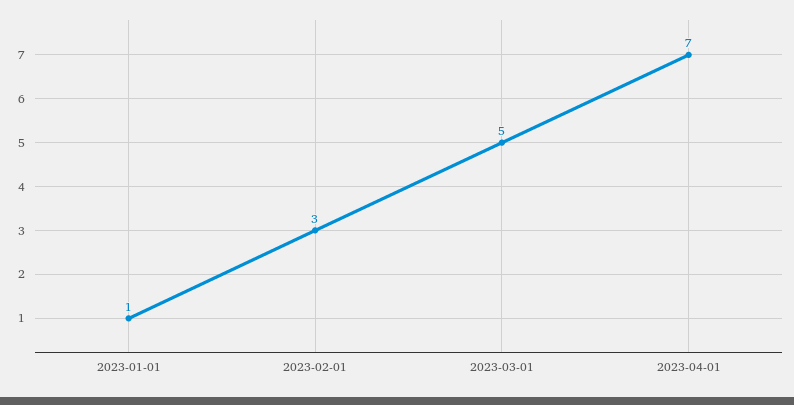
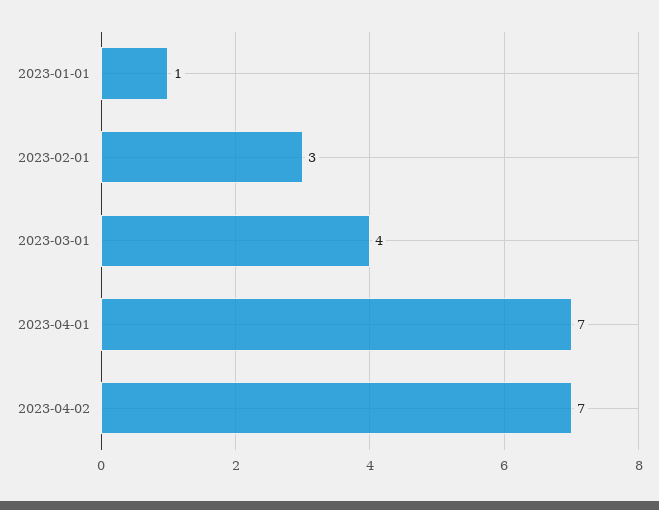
2023-03-01: 5 -> 4
2023-04-02: none -> 7

